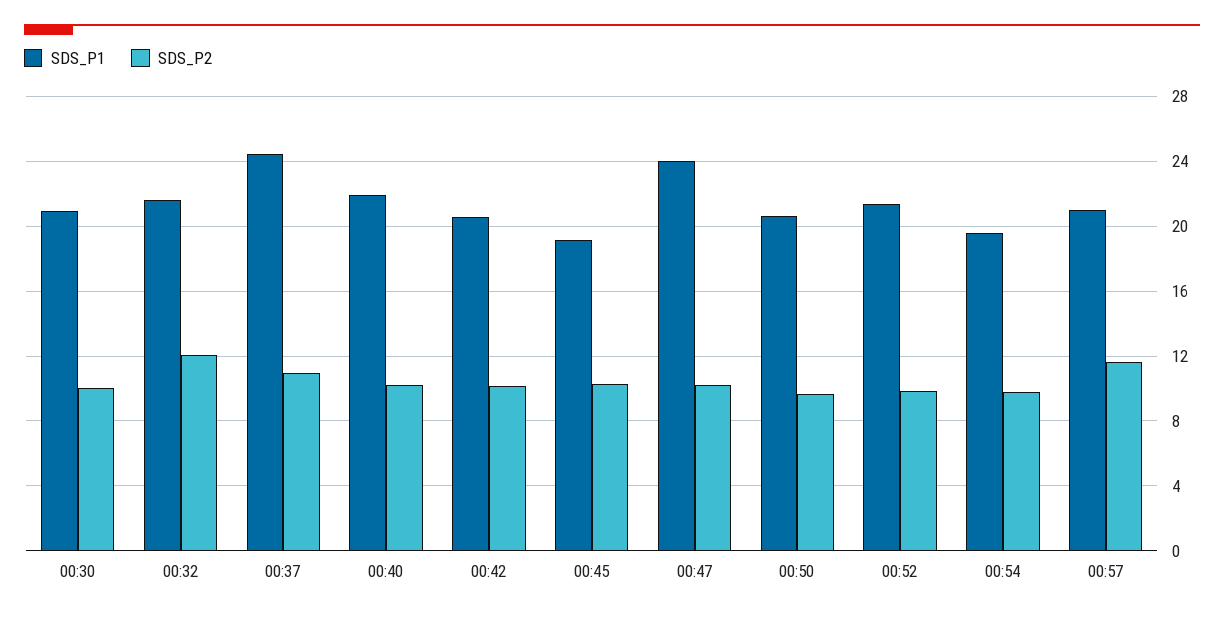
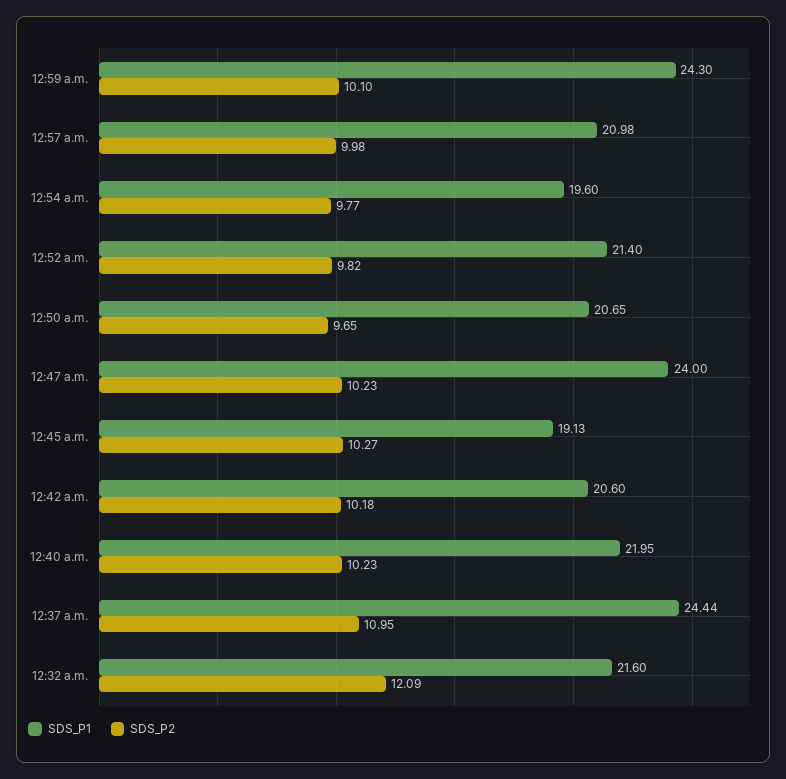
SDS_P1, 00:30: 21 -> none
SDS_P2, 00:30: 10 -> none
SDS_P2, 00:57: 11.5 -> 9.98
SDS_P1, 12:59 a.m.: none -> 24.3
SDS_P2, 12:59 a.m.: none -> 10.1

